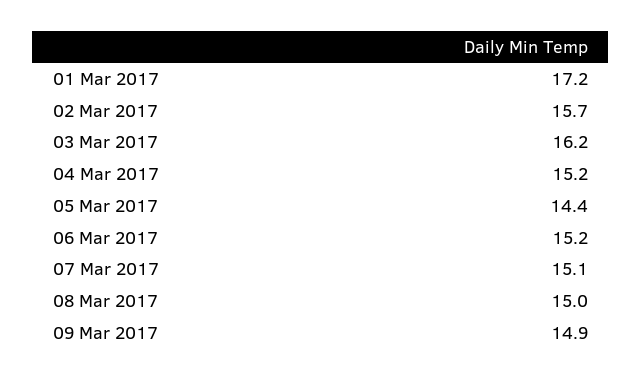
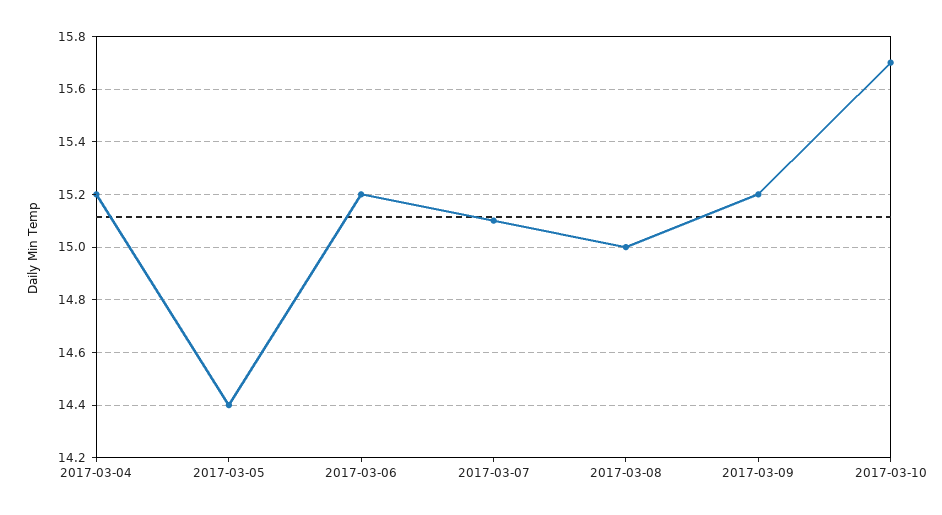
01 Mar 2017: 17.2 -> none
02 Mar 2017: 15.7 -> none
03 Mar 2017: 16.2 -> none
09 Mar 2017: 14.9 -> 15.2
2017-03-10: none -> 15.7

